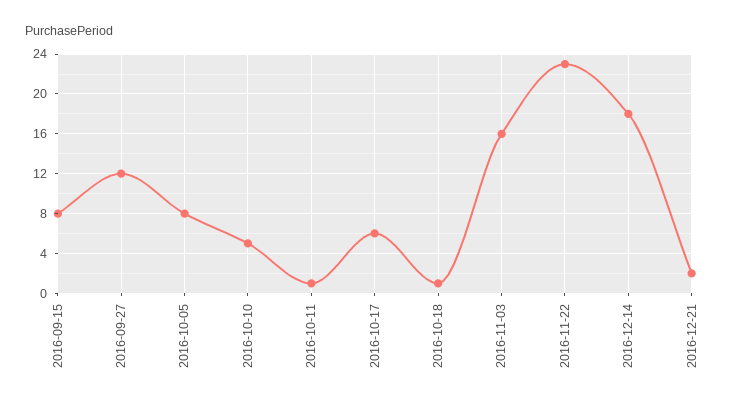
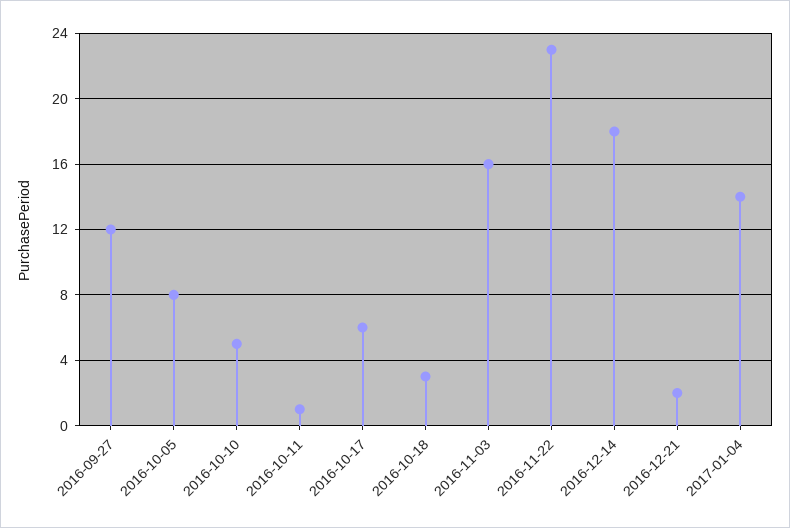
2016-09-15: 8 -> none
2016-10-18: 1 -> 3
2017-01-04: none -> 14

